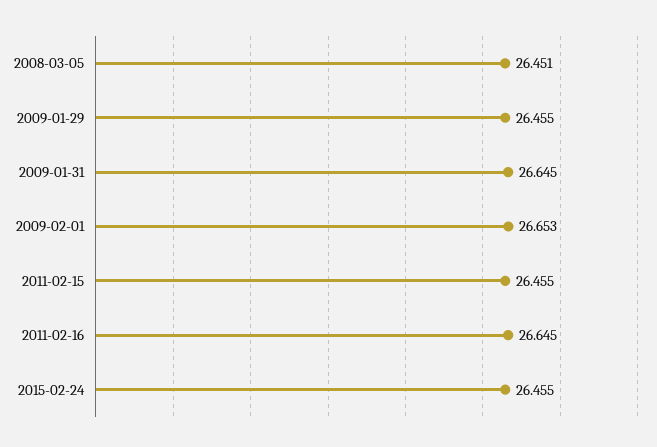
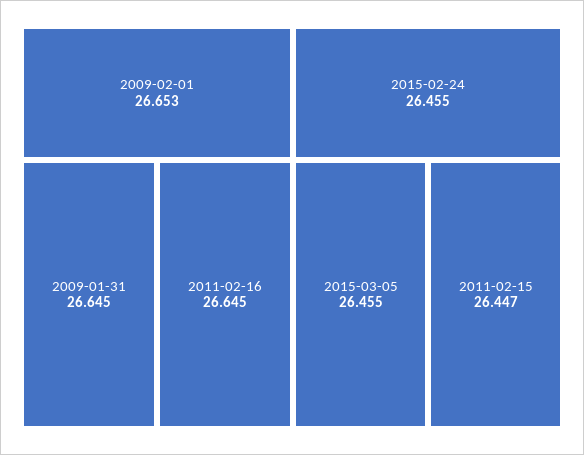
2008-03-05: 26.451 -> none
2009-01-29: 26.455 -> none
2011-02-15: 26.455 -> 26.447
2015-03-05: none -> 26.455

